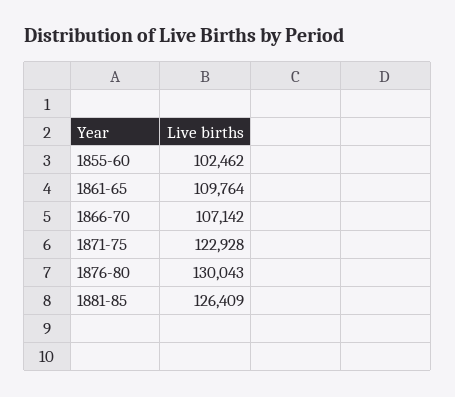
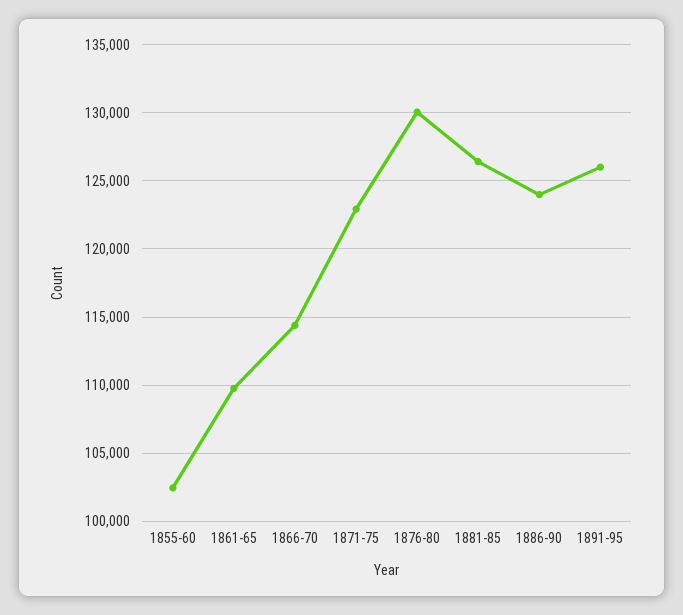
1866-70: 107142 -> 114500
1886-90: none -> 124000
1891-95: none -> 126000

